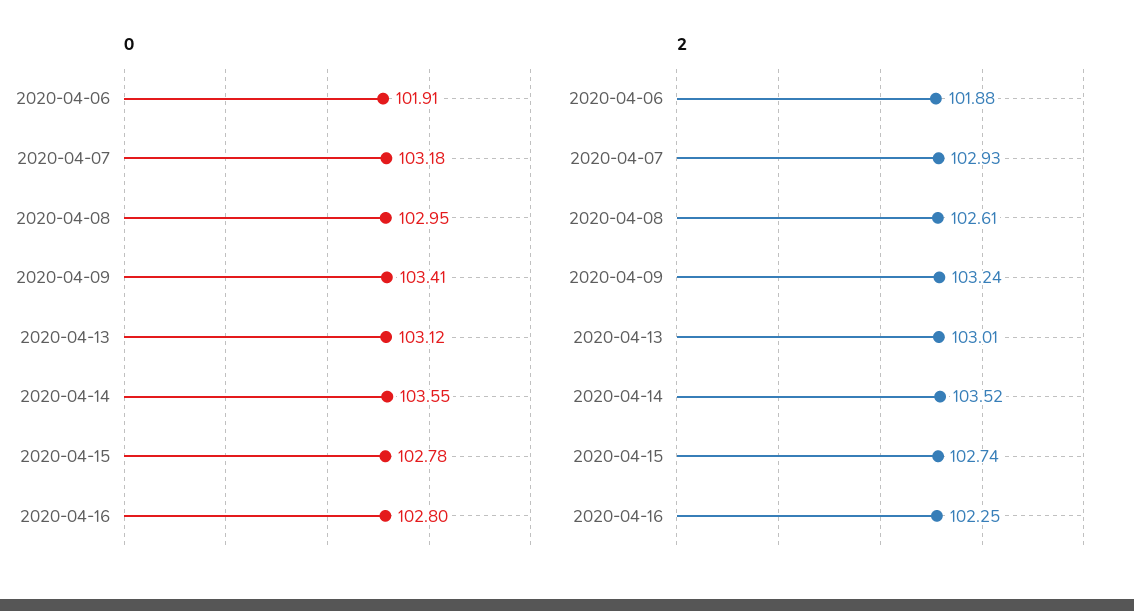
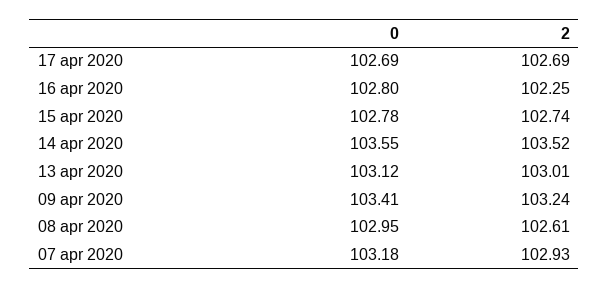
0, 2020-04-06: 101.91 -> none
2, 2020-04-06: 101.88 -> none
0, 17 apr 2020: none -> 102.69
2, 17 apr 2020: none -> 102.69

